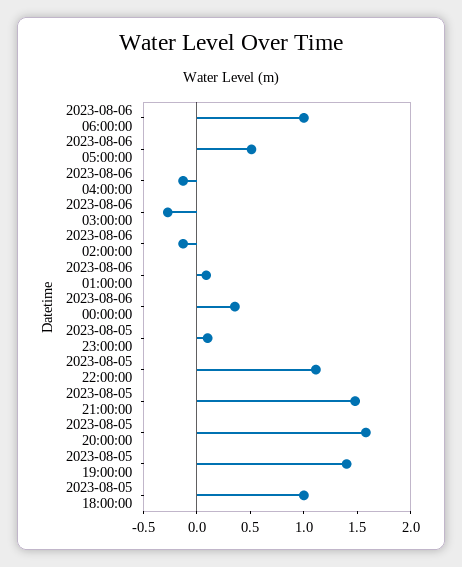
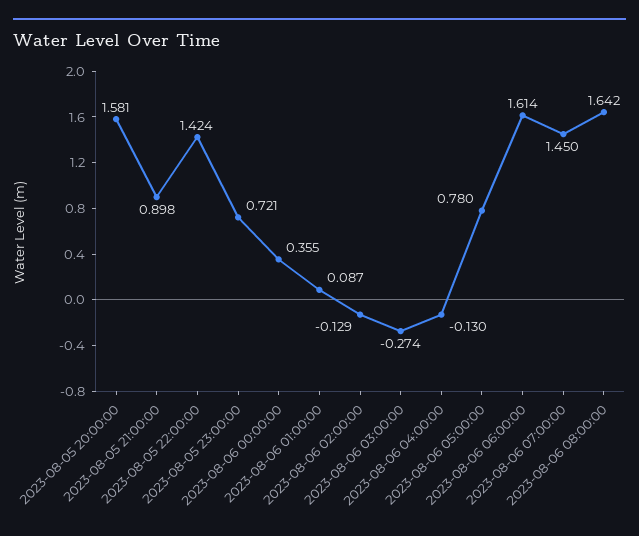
2023-08-06 06:00:00: 1 -> 1.614
2023-08-06 05:00:00: 0.5 -> 0.78
2023-08-05 23:00:00: 0.1 -> 0.721
2023-08-05 22:00:00: 1.1 -> 1.424
2023-08-05 21:00:00: 1.5 -> 0.898
2023-08-05 19:00:00: 1.4 -> none
2023-08-05 18:00:00: 1 -> none
2023-08-06 07:00:00: none -> 1.45
2023-08-06 08:00:00: none -> 1.642

